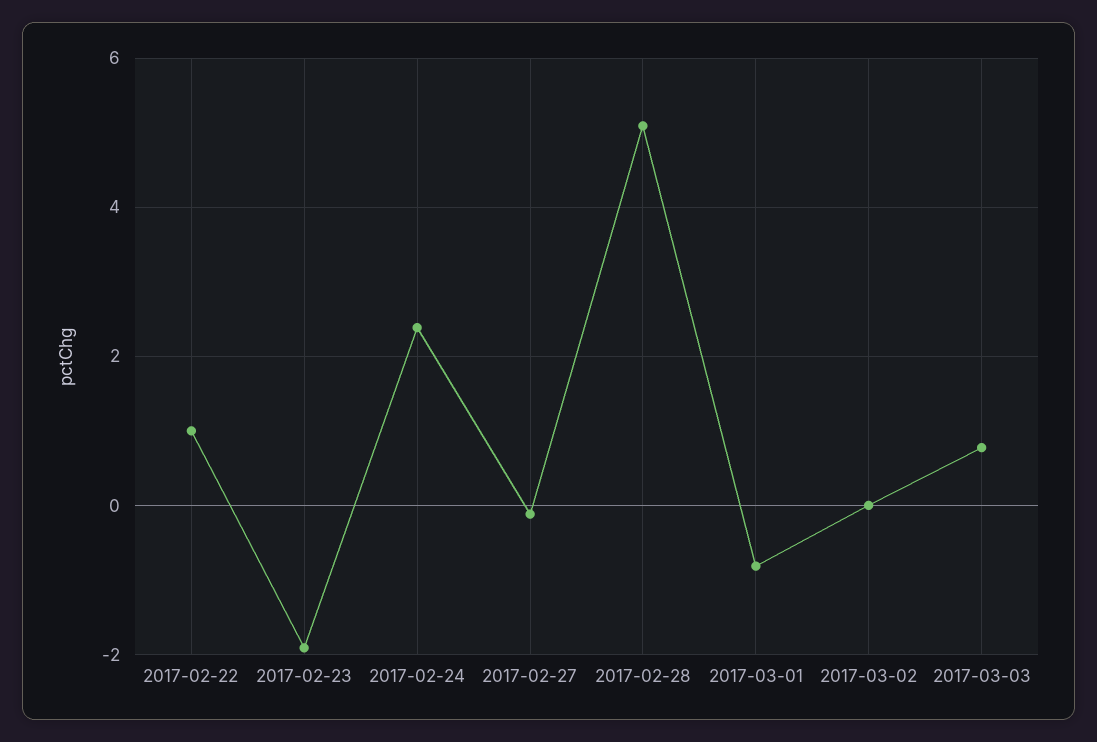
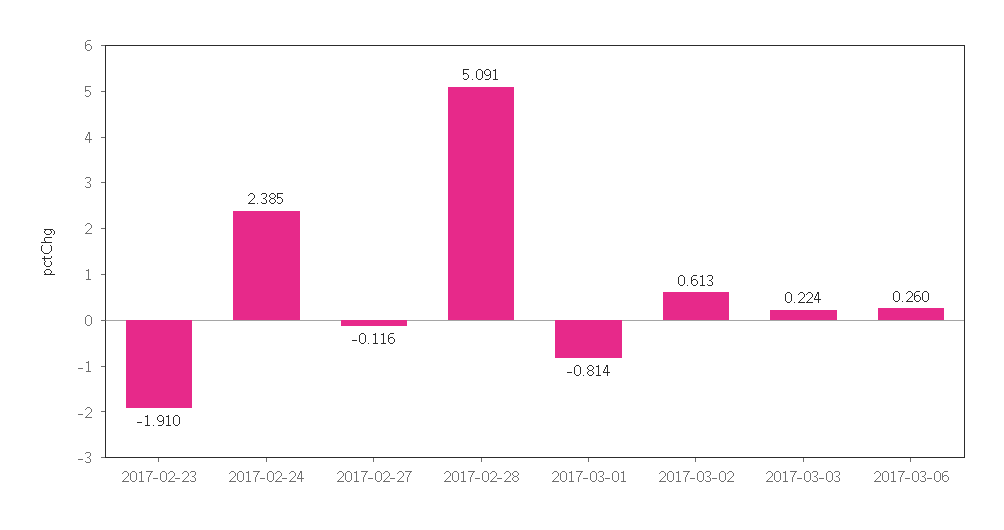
2017-02-22: 1 -> none
2017-03-02: 0 -> 0.613
2017-03-03: 0.8 -> 0.224
2017-03-06: none -> 0.26

